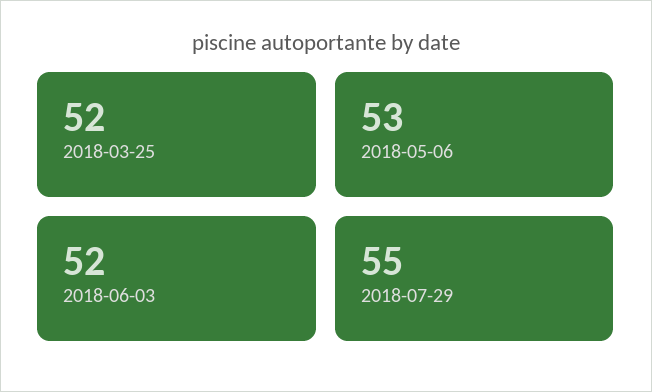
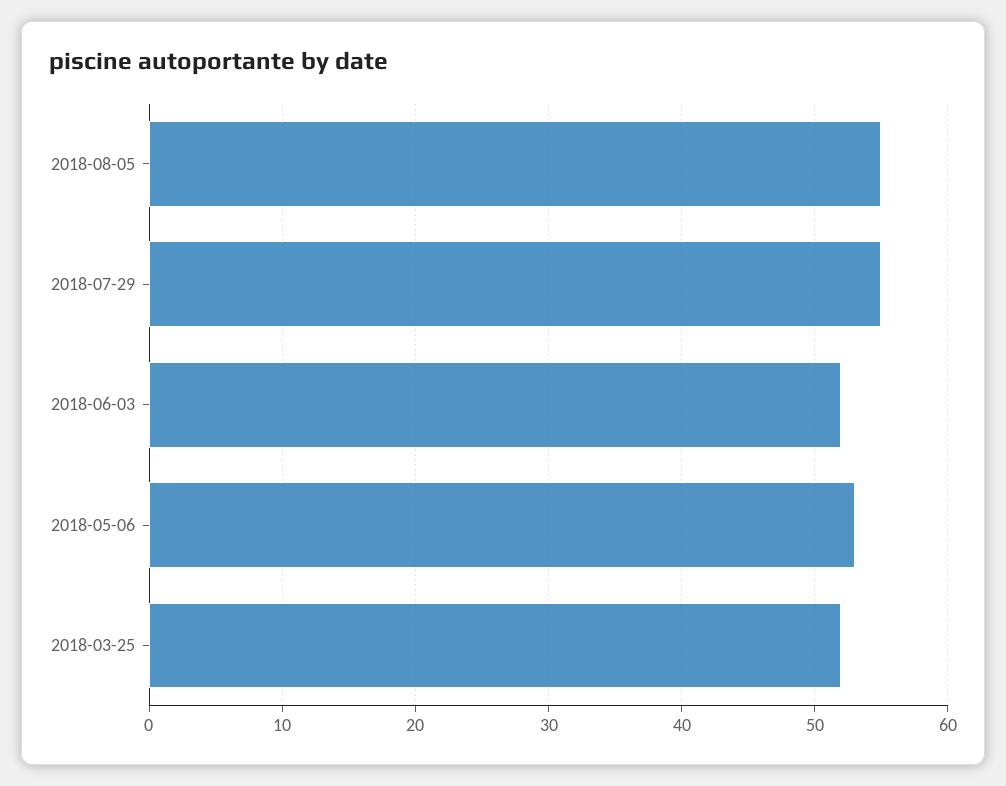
2018-08-05: none -> 55

